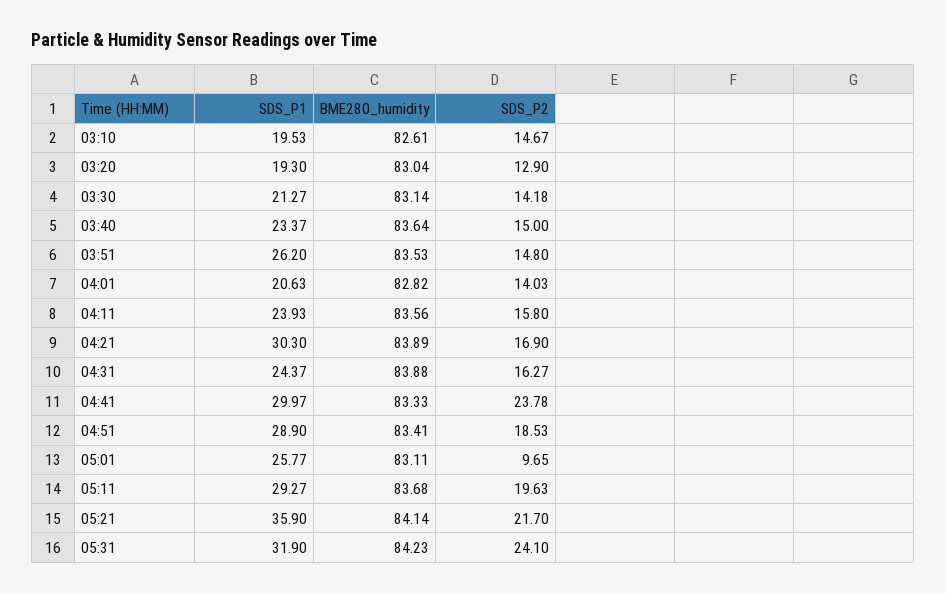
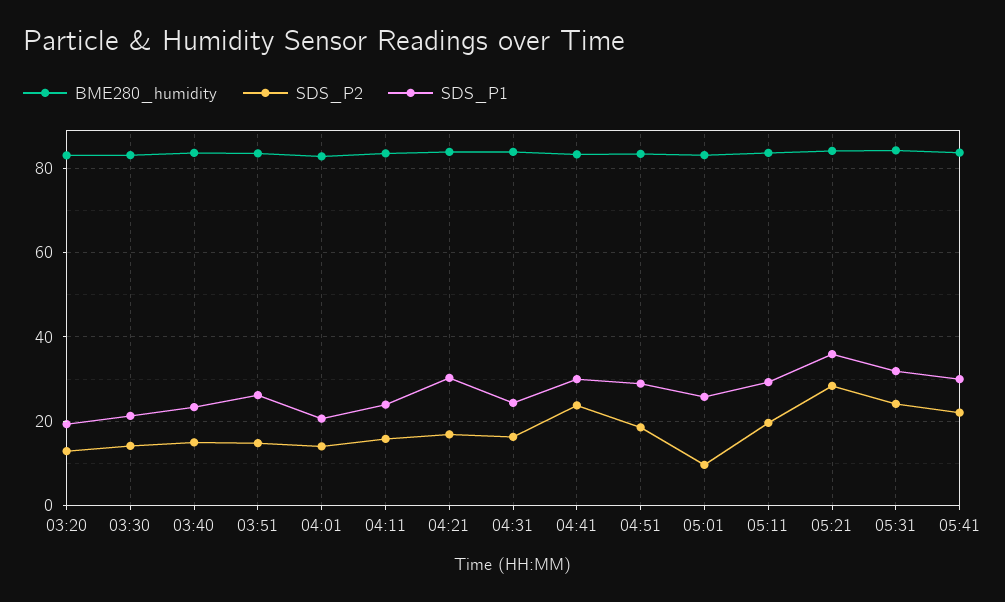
SDS_P1, 03:10: 19.53 -> none
BME280_humidity, 03:10: 82.61 -> none
SDS_P2, 03:10: 14.67 -> none
SDS_P2, 05:21: 21.7 -> 28
BME280_humidity, 05:41: none -> 84
SDS_P2, 05:41: none -> 22
SDS_P1, 05:41: none -> 30

